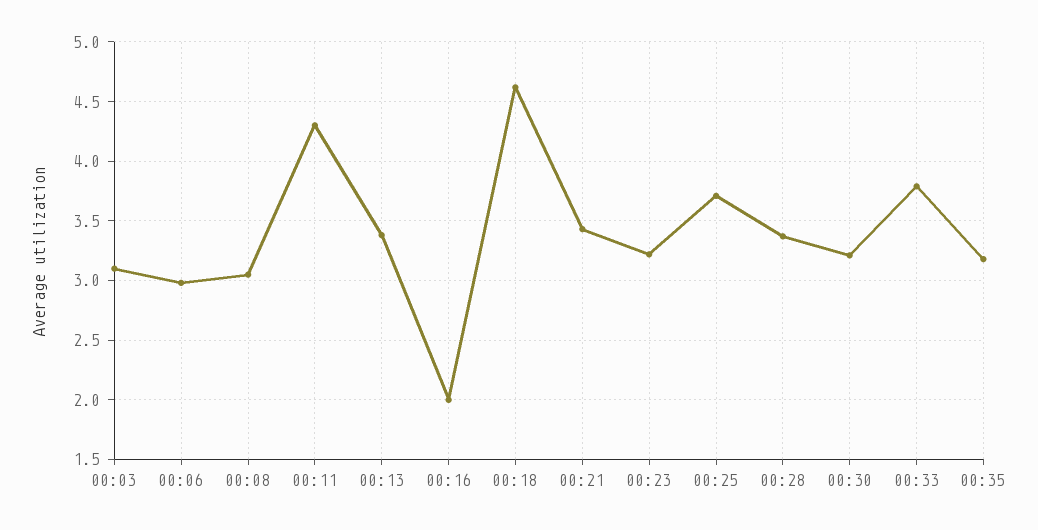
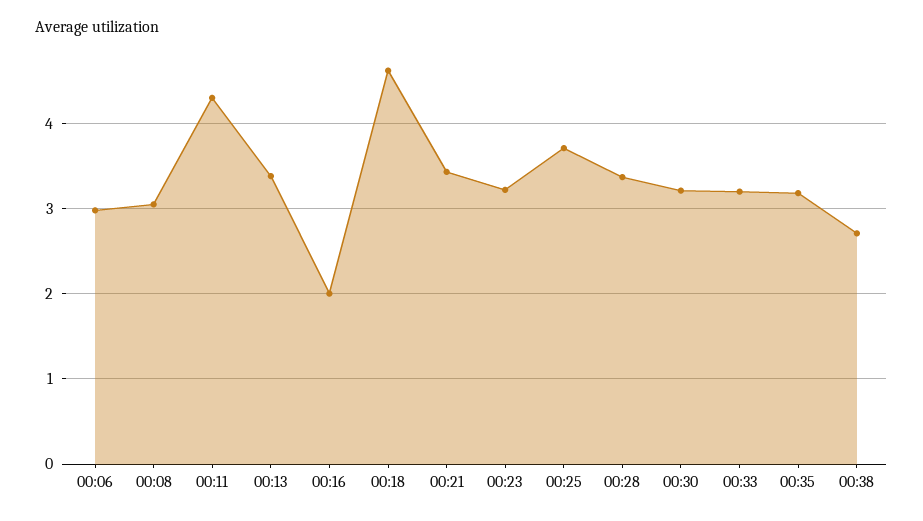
00:03: 3.1 -> none
00:33: 3.8 -> 3.2
00:38: none -> 2.7

